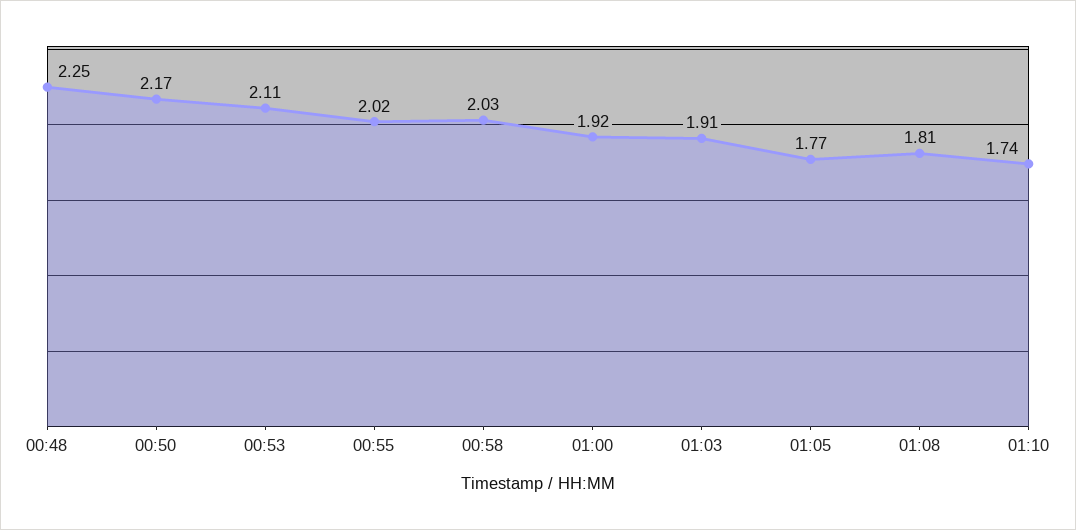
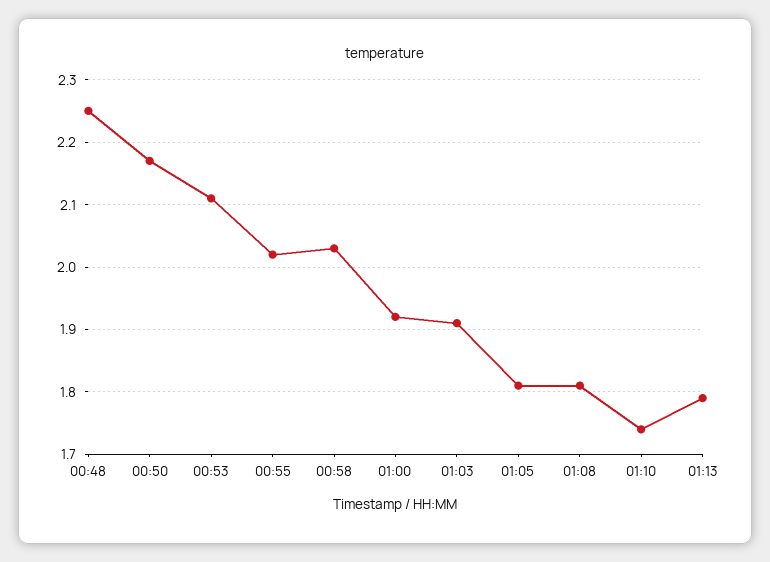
01:05: 1.77 -> 1.81
01:13: none -> 1.79

